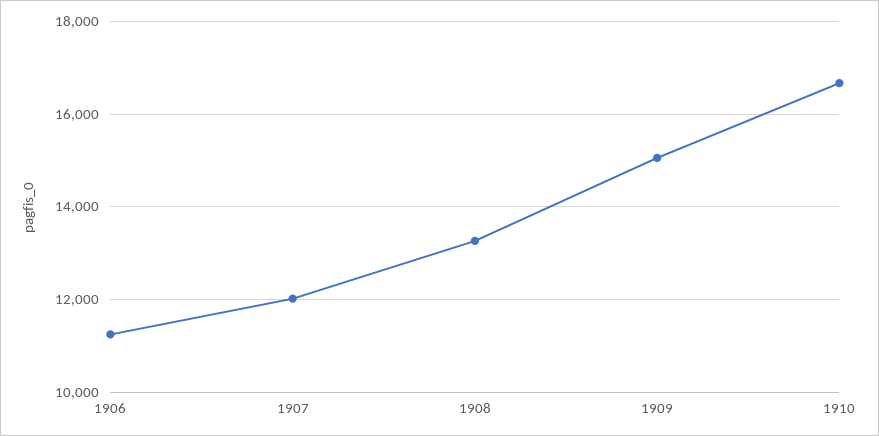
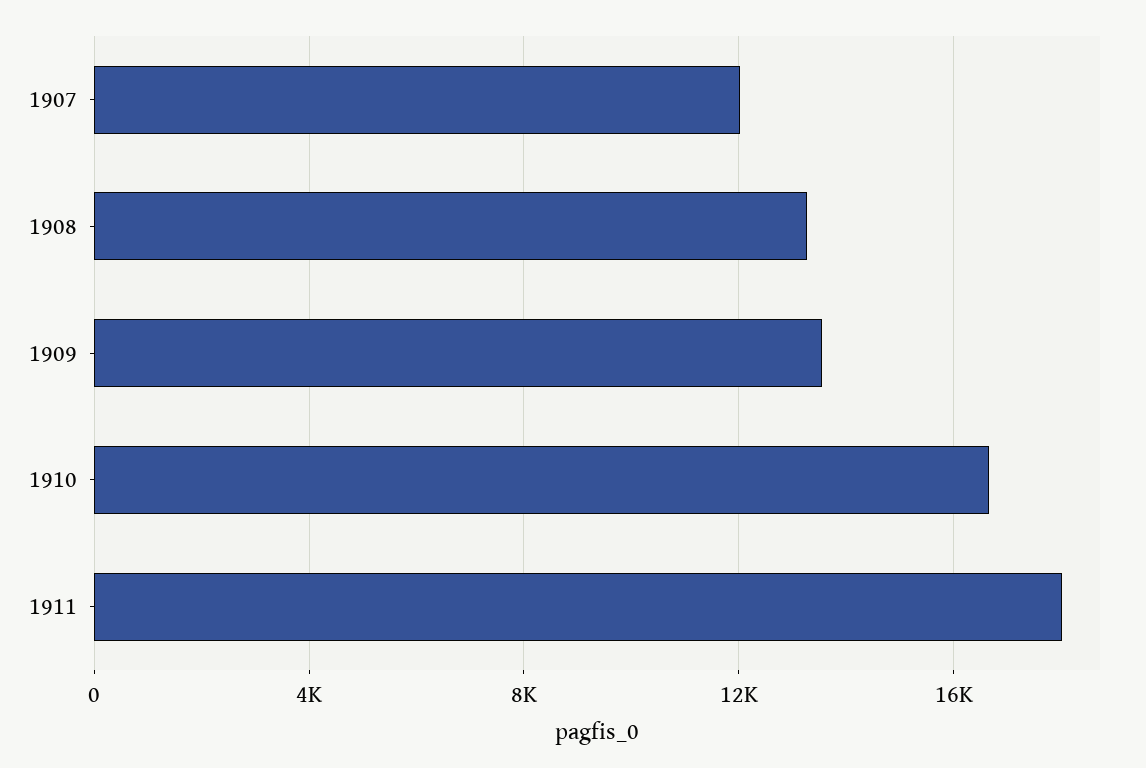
1906: 11200 -> none
1909: 15000 -> 13500
1911: none -> 18000

